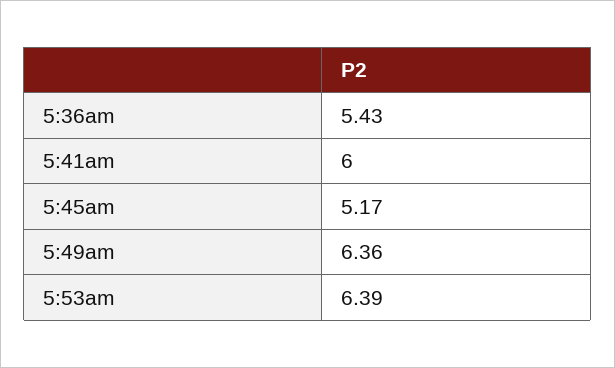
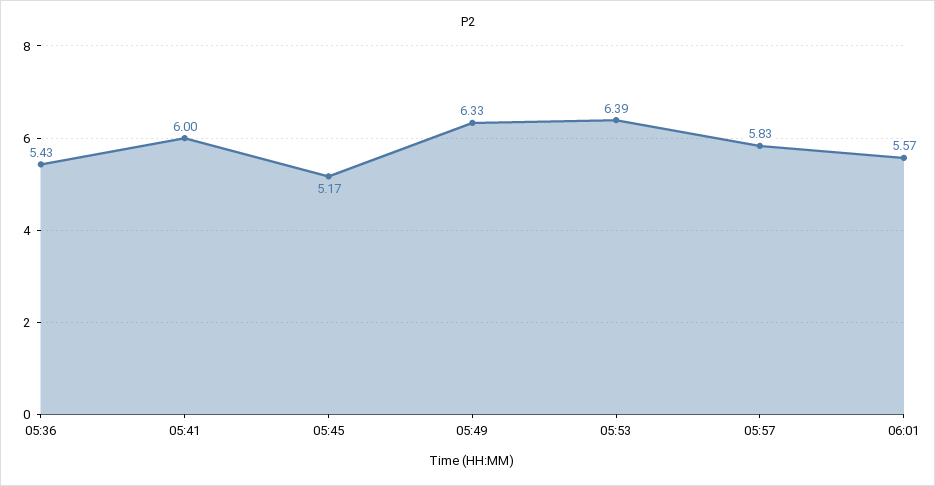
5:49am: 6.36 -> 6.33
05:57: none -> 5.83
06:01: none -> 5.57

